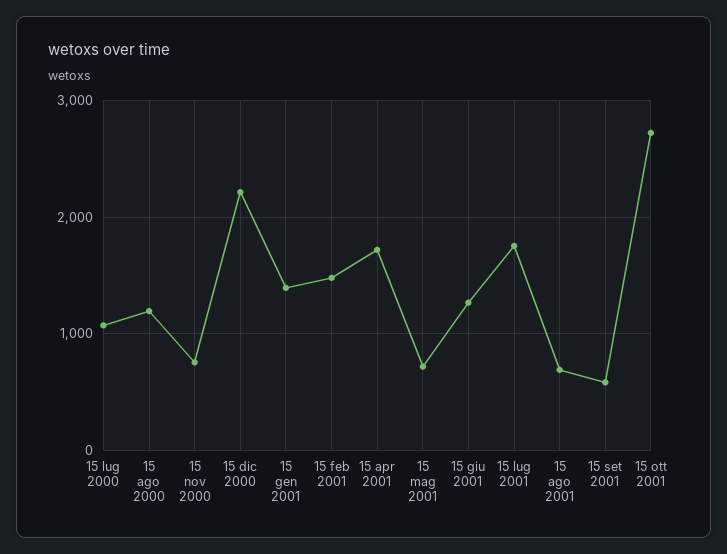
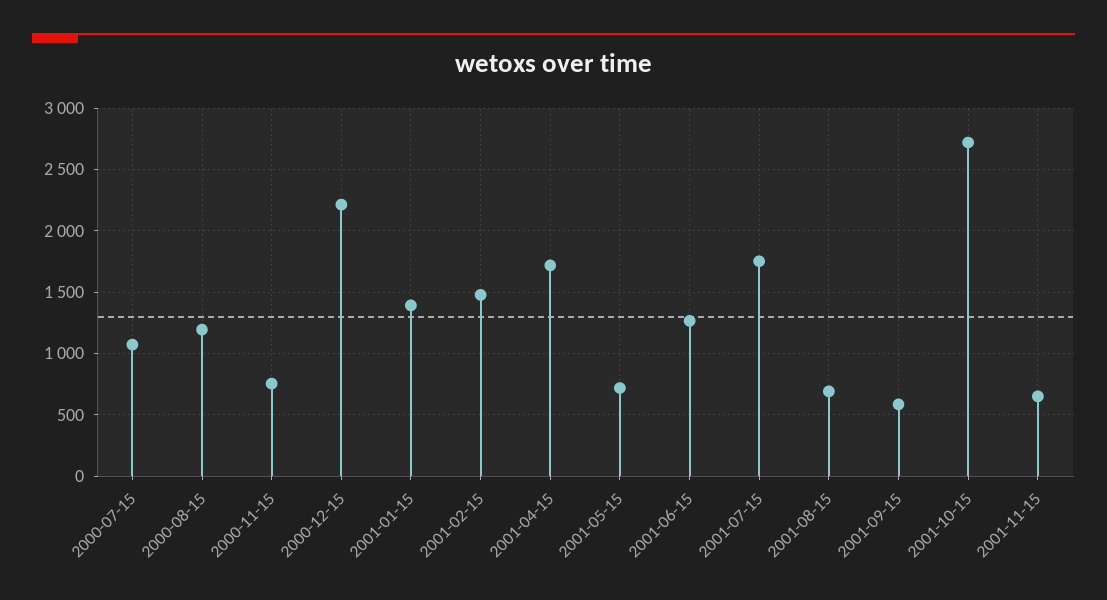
2001-11-15: none -> 650

